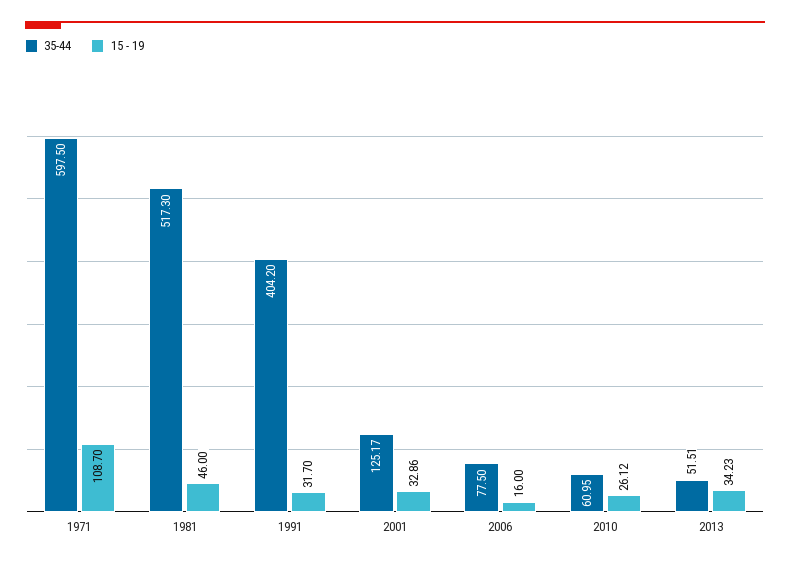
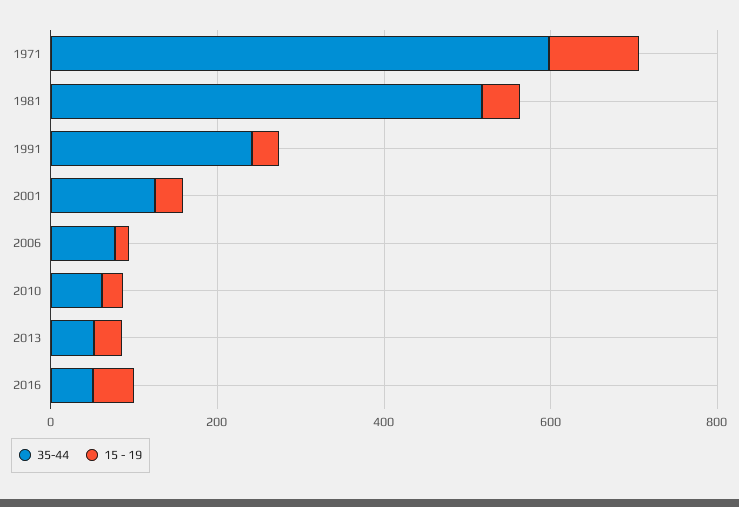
35-44, 1991: 404.2 -> 250
35-44, 2016: none -> 50
15 - 19, 2016: none -> 50

